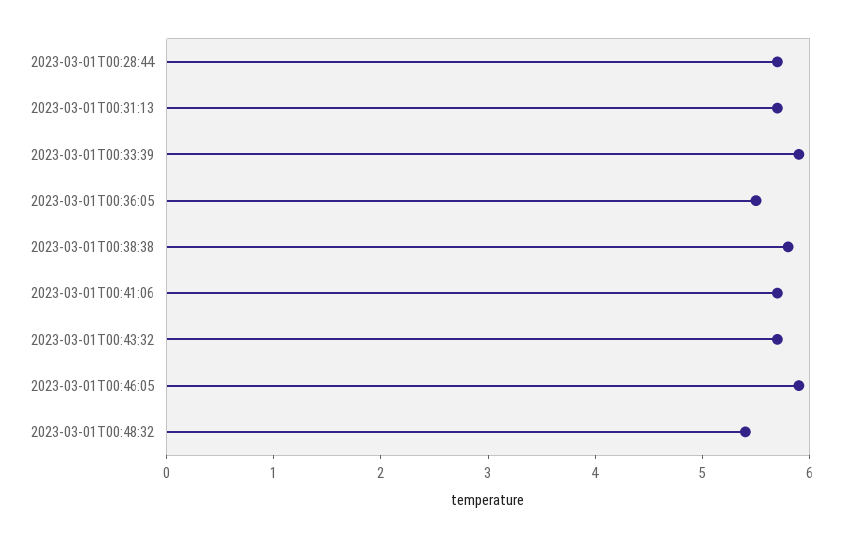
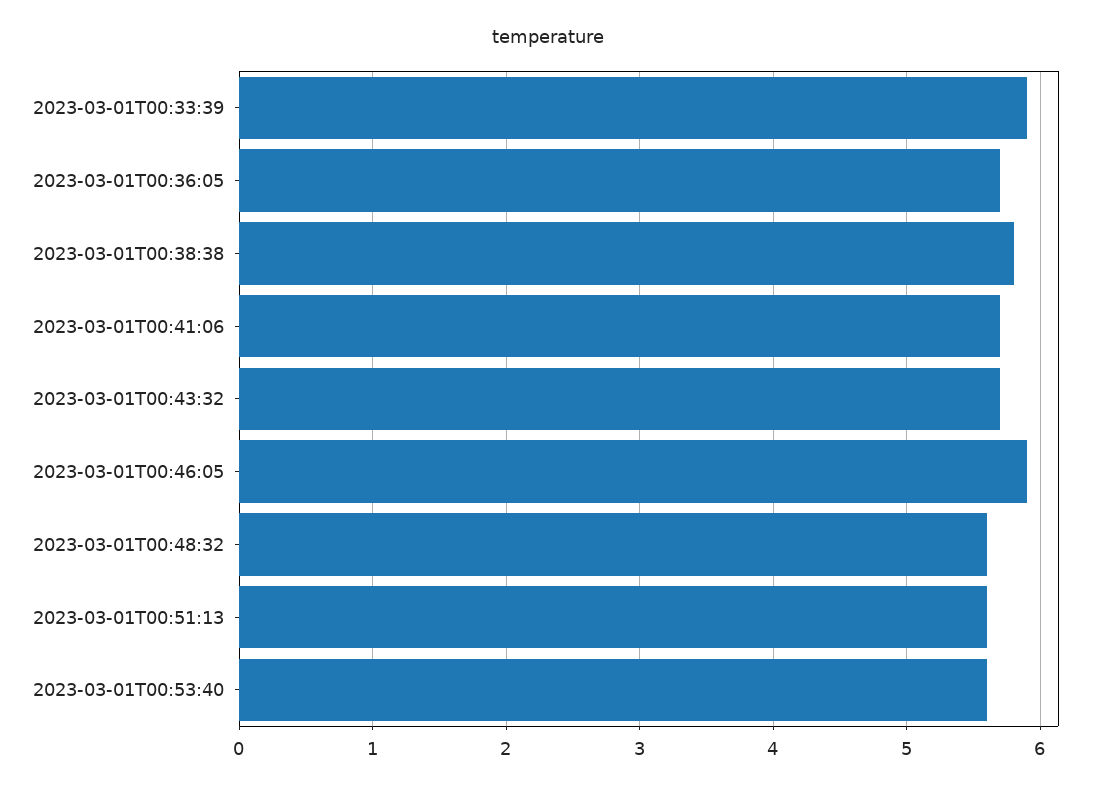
2023-03-01T00:28:44: 5.7 -> none
2023-03-01T00:31:13: 5.7 -> none
2023-03-01T00:36:05: 5.5 -> 5.7
2023-03-01T00:48:32: 5.4 -> 5.6
2023-03-01T00:51:13: none -> 5.6
2023-03-01T00:53:40: none -> 5.6

